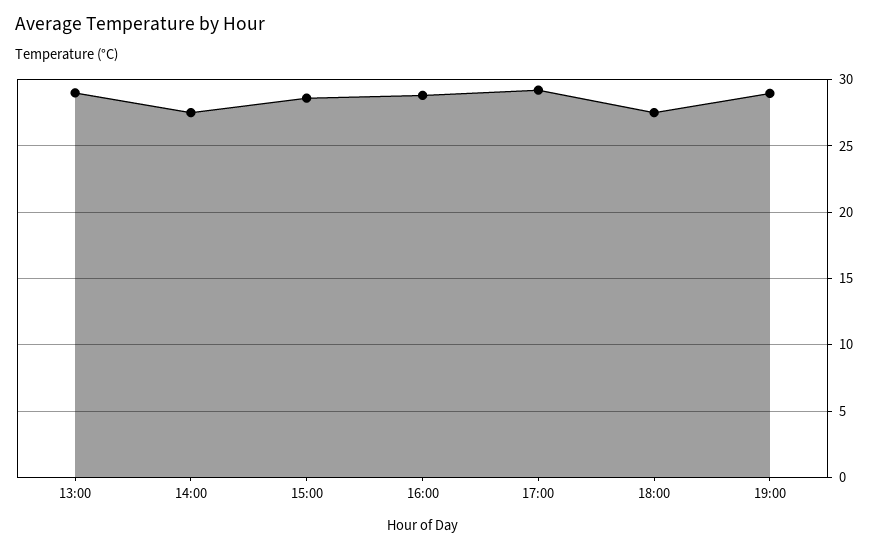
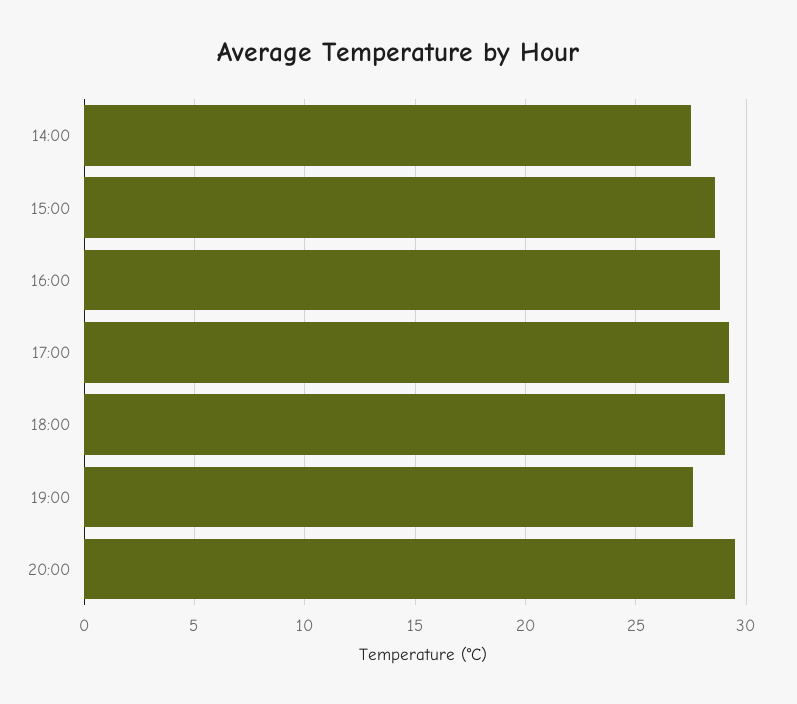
13:00: 29 -> none
18:00: 27.5 -> 29
19:00: 29 -> 27.5
20:00: none -> 29.5

